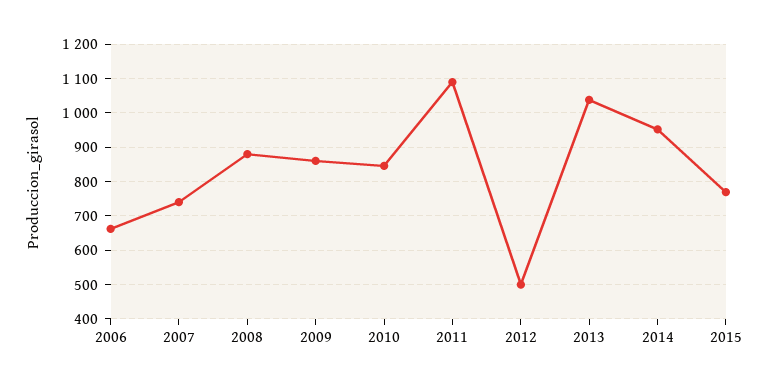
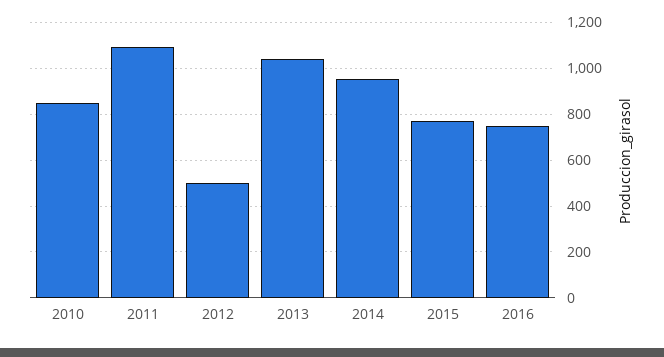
2006: 660 -> none
2007: 740 -> none
2008: 880 -> none
2009: 860 -> none
2016: none -> 750

